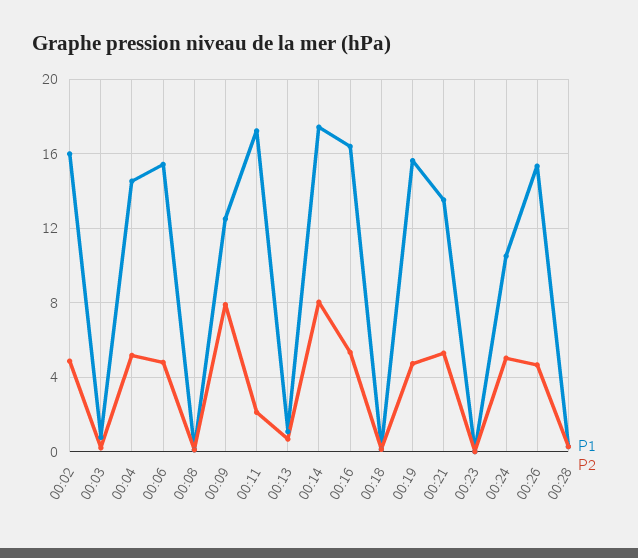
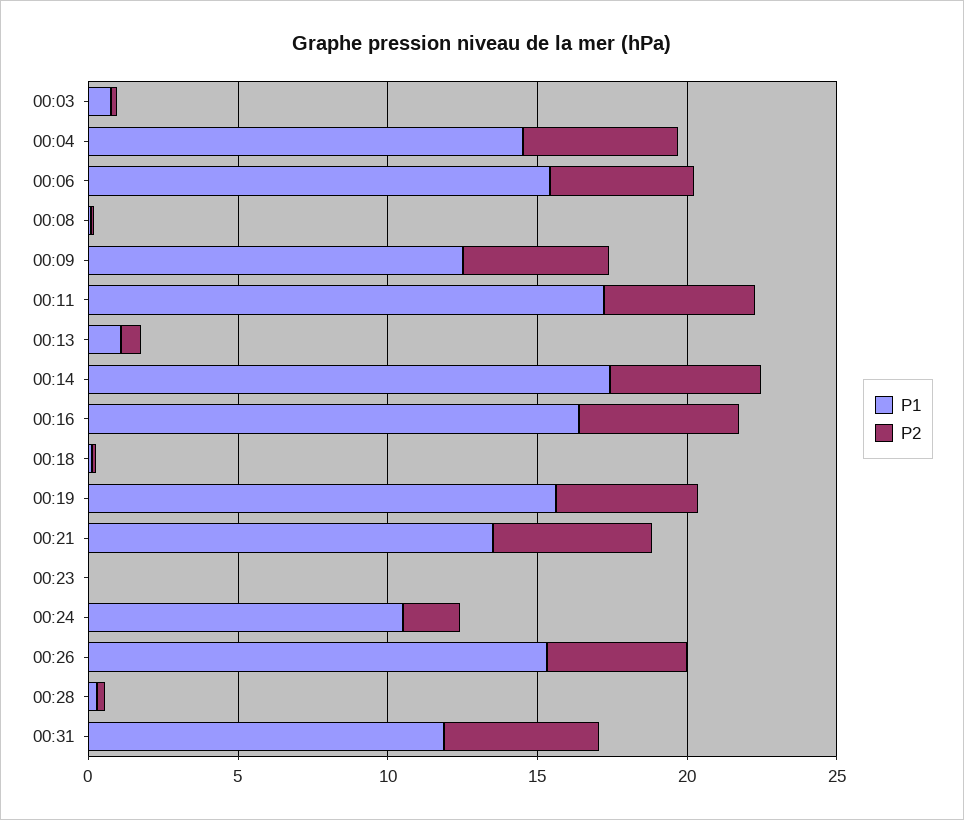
P1, 00:02: 16 -> none
P2, 00:02: 5 -> none
P2, 00:09: 8 -> 5
P2, 00:11: 2 -> 5
P2, 00:14: 8 -> 5
P2, 00:24: 5 -> 2
P1, 00:31: none -> 12
P2, 00:31: none -> 5

